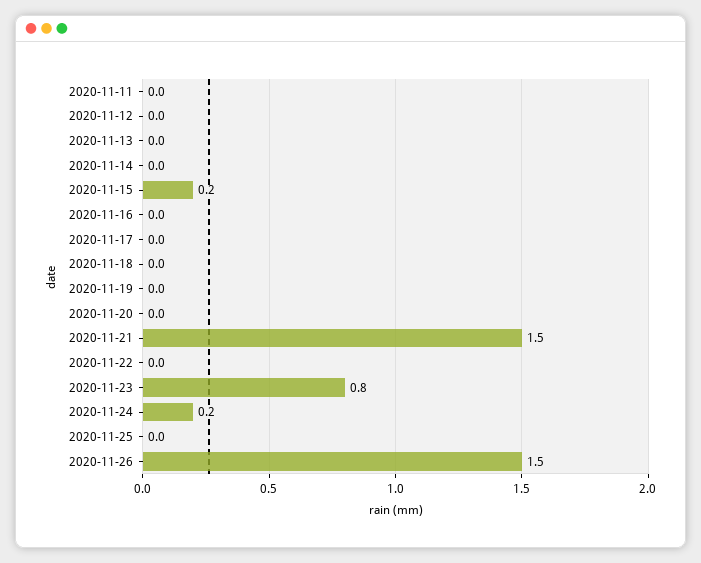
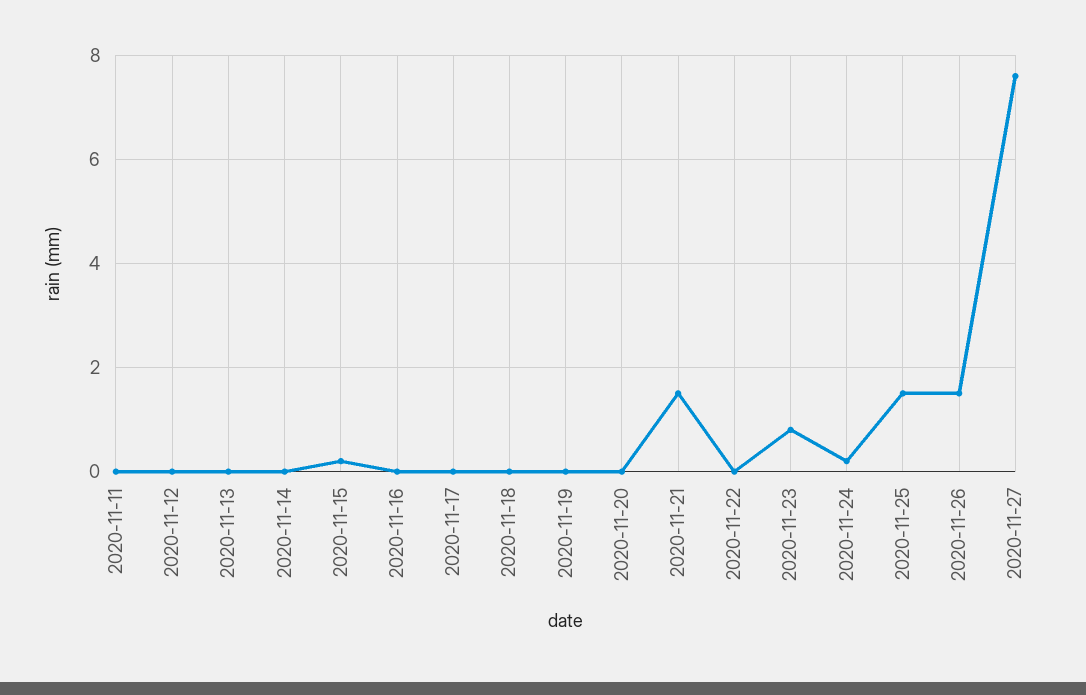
2020-11-25: 0 -> 1.5
2020-11-27: none -> 7.5

